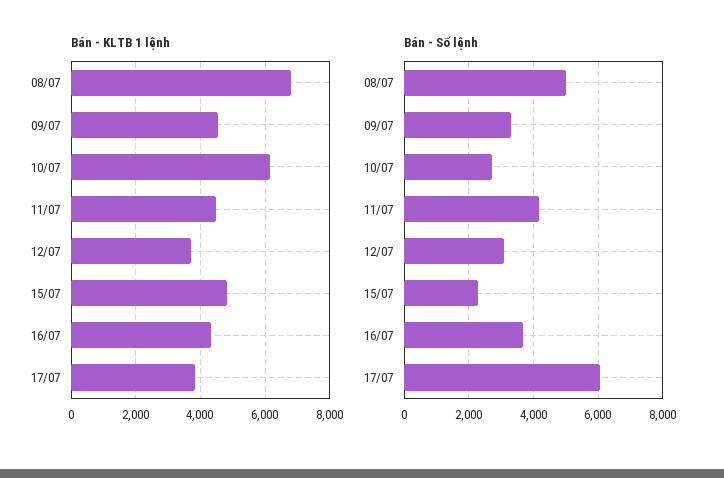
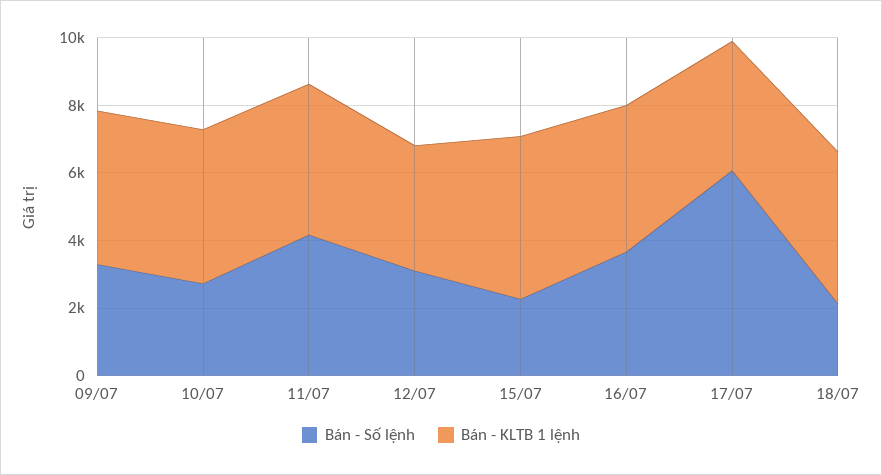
Bán - KLTB 1 lệnh, 08/07: 6800 -> none
Bán - KLTB 1 lệnh, 10/07: 6200 -> 4500
Bán - Số lệnh, 08/07: 5000 -> none
Bán - Số lệnh, 18/07: none -> 2000
Bán - KLTB 1 lệnh, 18/07: none -> 4500

